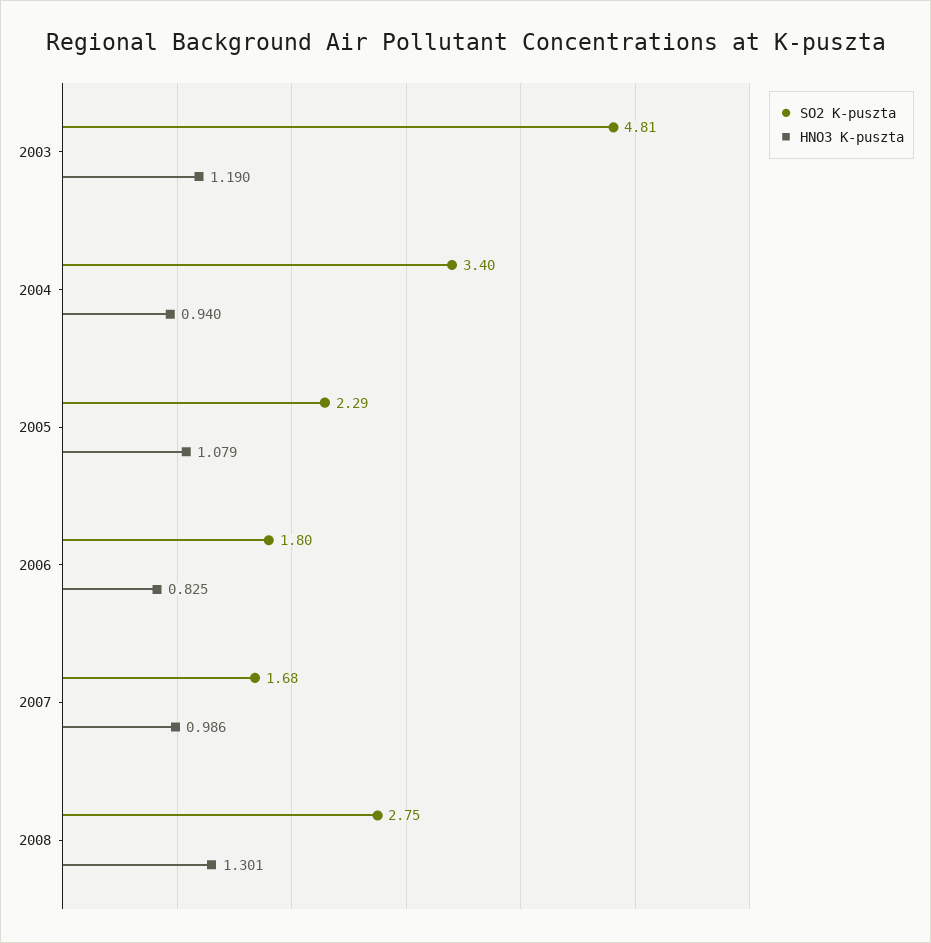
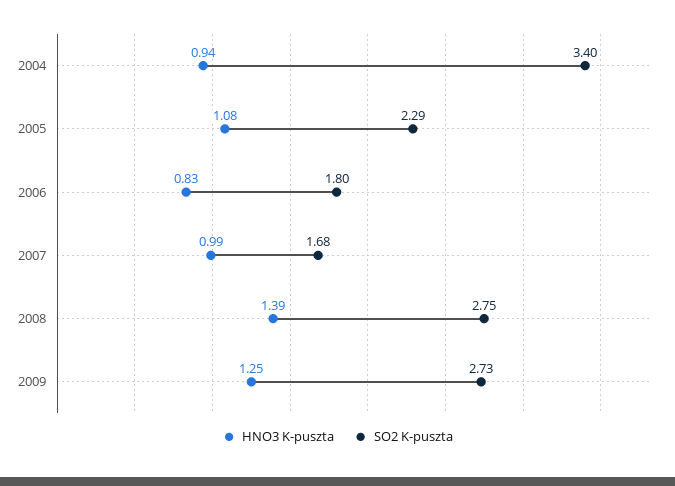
SO2 K-puszta, 2003: 4.81 -> none
HNO3 K-puszta, 2003: 1.19 -> none
HNO3 K-puszta, 2008: 1.301 -> 1.39
HNO3 K-puszta, 2009: none -> 1.25
SO2 K-puszta, 2009: none -> 2.73

